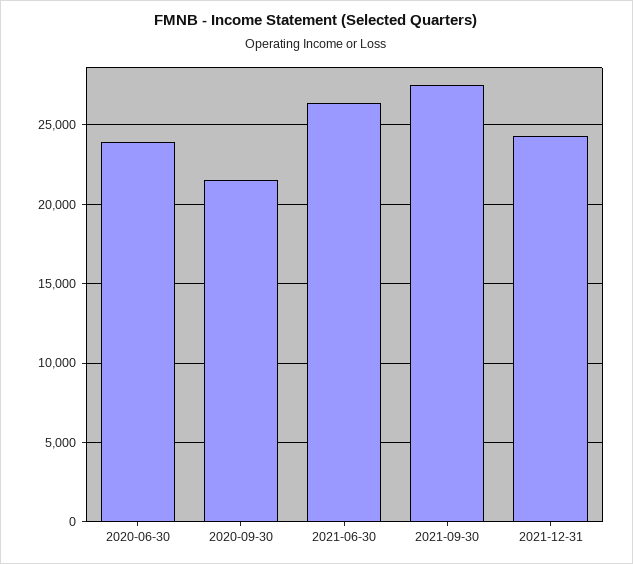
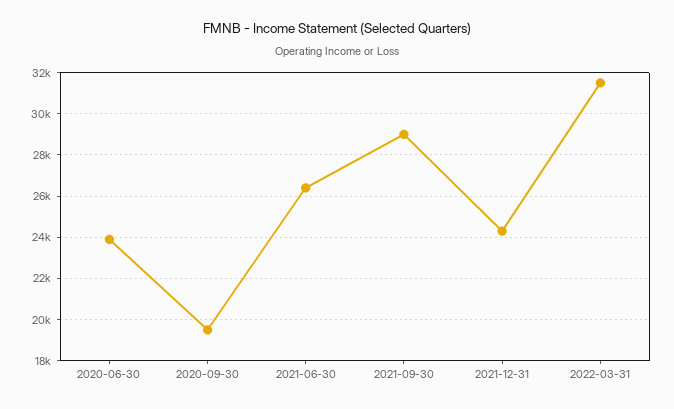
2020-09-30: 21500 -> 19500
2021-09-30: 27500 -> 29000
2022-03-31: none -> 31500

